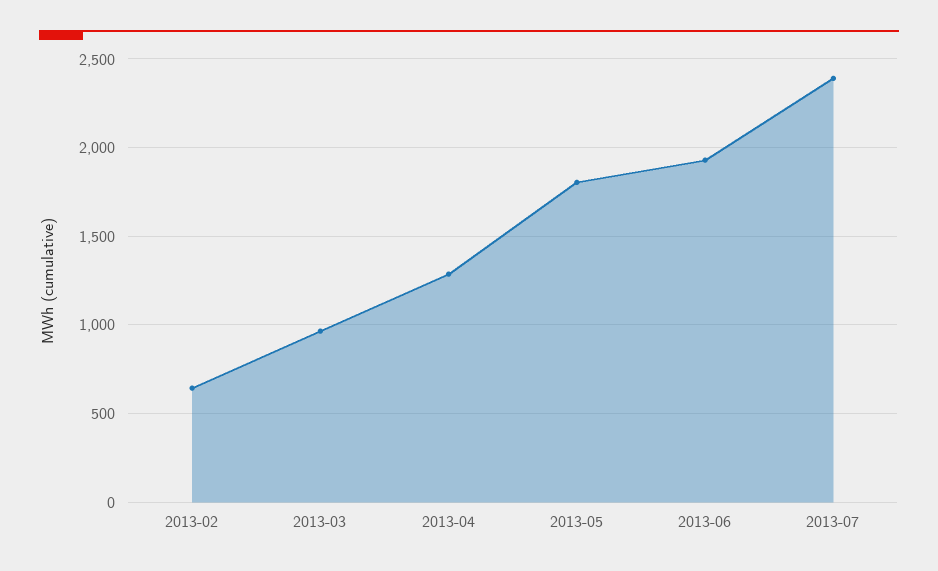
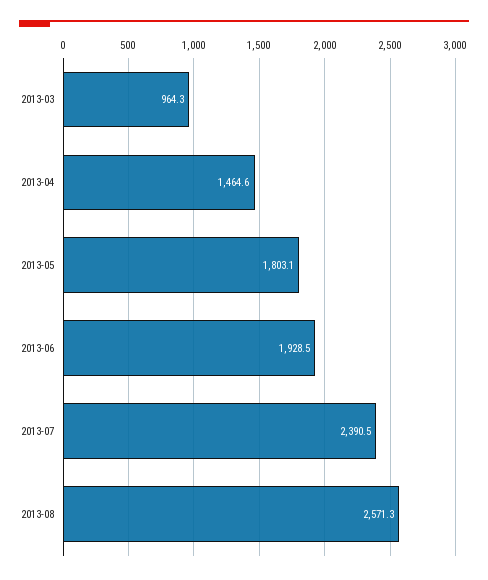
2013-02: 650 -> none
2013-04: 1300 -> 1464.6
2013-08: none -> 2571.3

